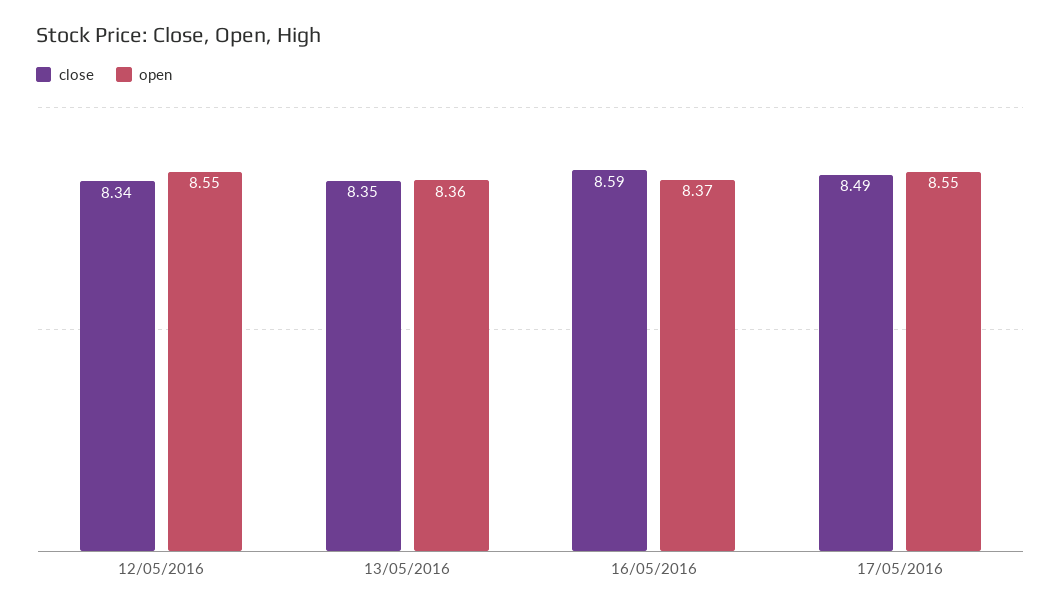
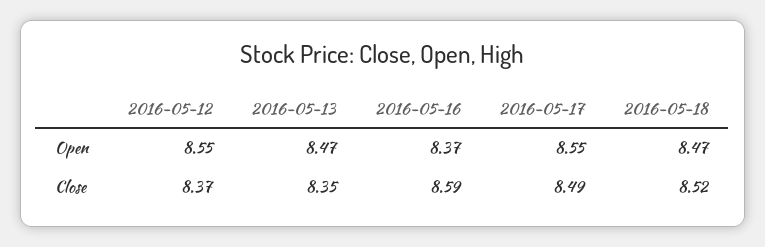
close, 12/05/2016: 8.34 -> 8.37
open, 13/05/2016: 8.36 -> 8.47
open, 2016-05-18: none -> 8.47
close, 2016-05-18: none -> 8.52

